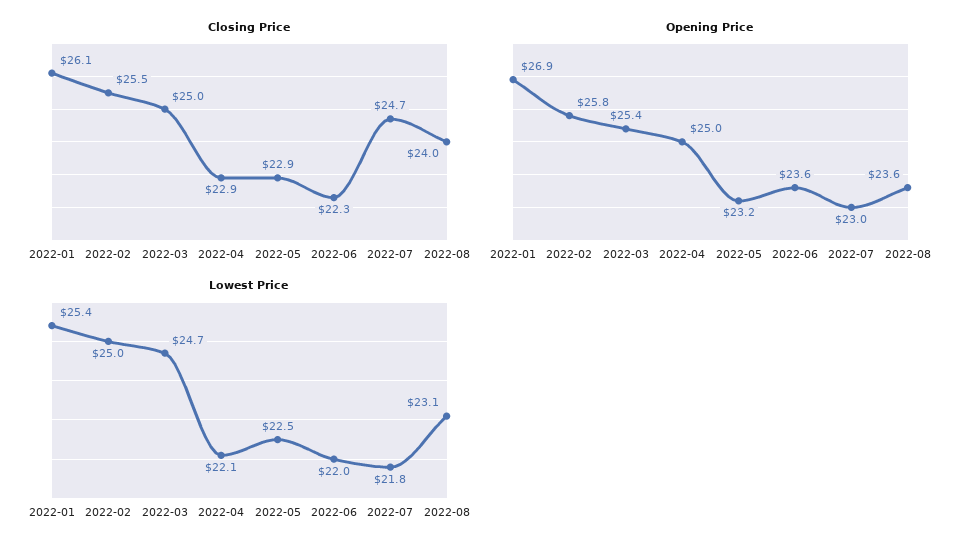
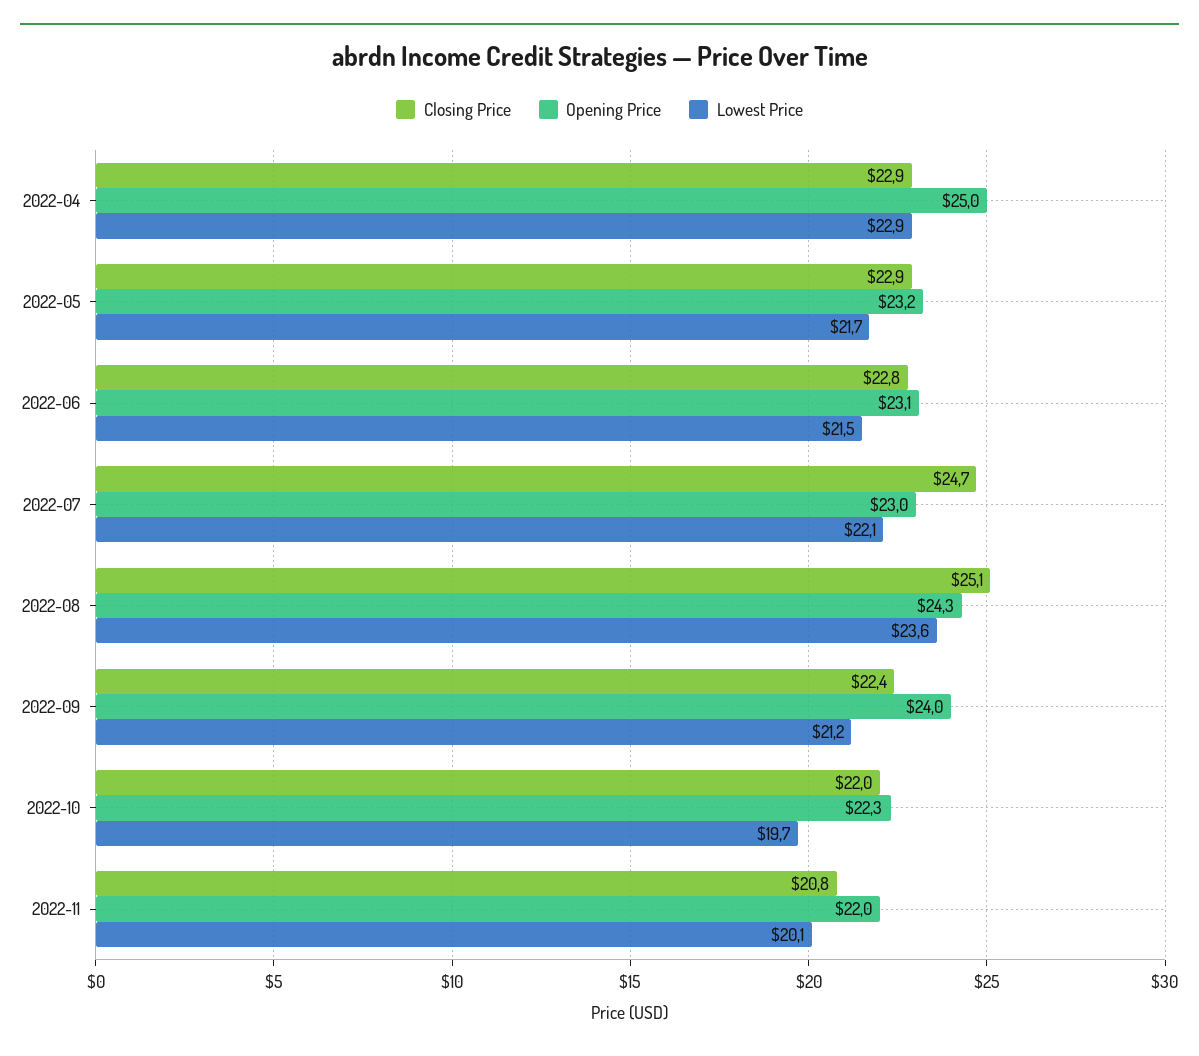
Closing Price, 2022-01: 26.1 -> none
Closing Price, 2022-02: 25.5 -> none
Closing Price, 2022-03: 25 -> none
Closing Price, 2022-06: 22.3 -> 22.8
Closing Price, 2022-08: 24 -> 25.1
Opening Price, 2022-01: 26.9 -> none
Opening Price, 2022-02: 25.8 -> none
Opening Price, 2022-03: 25.4 -> none
Opening Price, 2022-06: 23.6 -> 23.1
Opening Price, 2022-08: 23.6 -> 24.3
Lowest Price, 2022-01: 25.4 -> none
Lowest Price, 2022-02: 25 -> none
Lowest Price, 2022-03: 24.7 -> none
Lowest Price, 2022-04: 22.1 -> 22.9
Lowest Price, 2022-05: 22.5 -> 21.7
Lowest Price, 2022-06: 22 -> 21.5
Lowest Price, 2022-07: 21.8 -> 22.1
Lowest Price, 2022-08: 23.1 -> 23.6
Closing Price, 2022-09: none -> 22.4
Opening Price, 2022-09: none -> 24
Lowest Price, 2022-09: none -> 21.2
Closing Price, 2022-10: none -> 22
Opening Price, 2022-10: none -> 22.3
Lowest Price, 2022-10: none -> 19.7
Closing Price, 2022-11: none -> 20.8
Opening Price, 2022-11: none -> 22
Lowest Price, 2022-11: none -> 20.1

